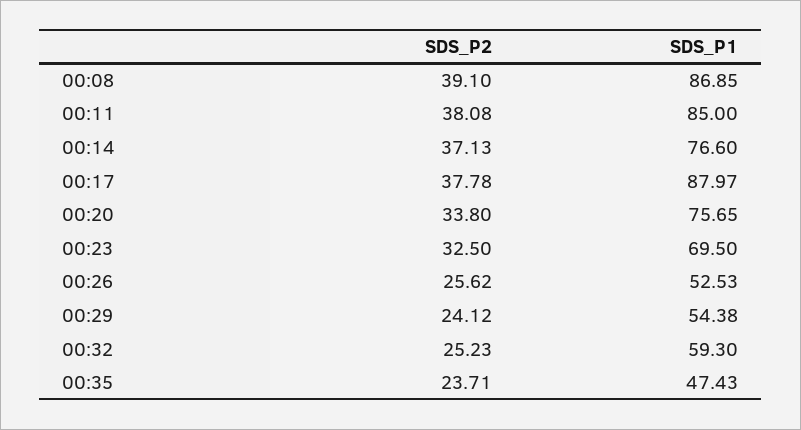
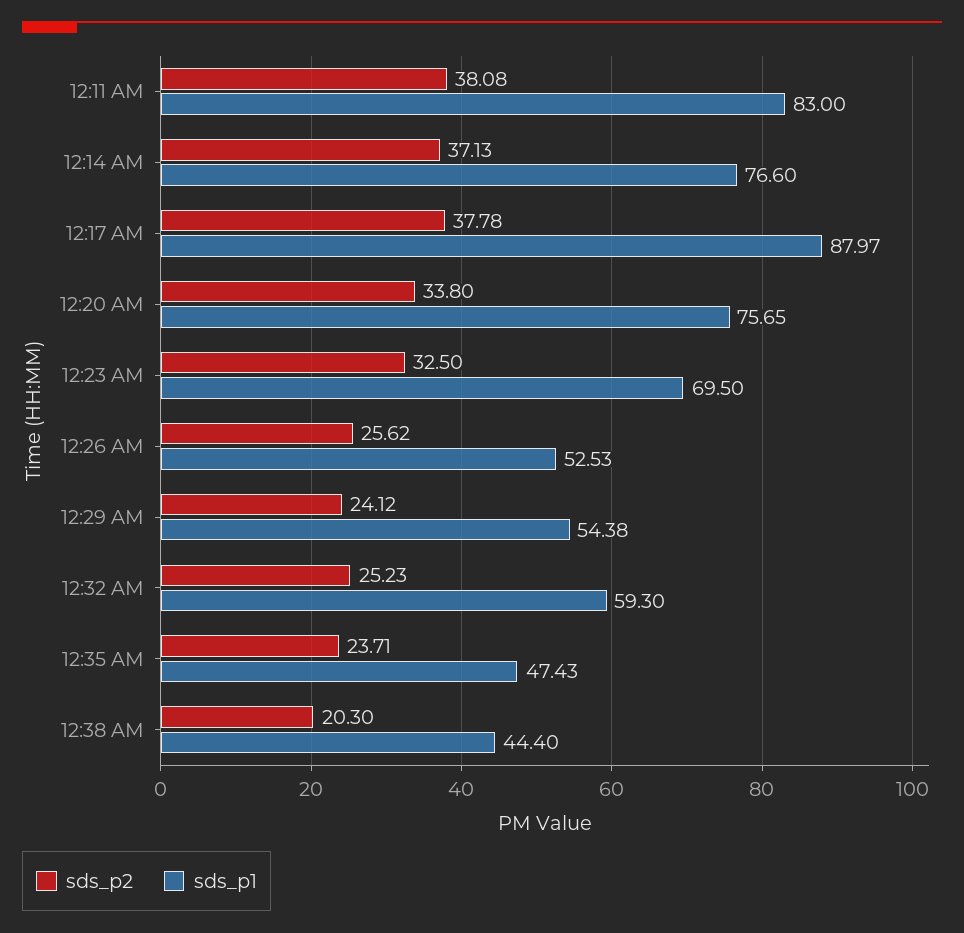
SDS_P2, 00:08: 39.1 -> none
SDS_P1, 00:08: 86.85 -> none
SDS_P1, 00:11: 85 -> 83
SDS_P2, 12:38 AM: none -> 20.3
SDS_P1, 12:38 AM: none -> 44.4

